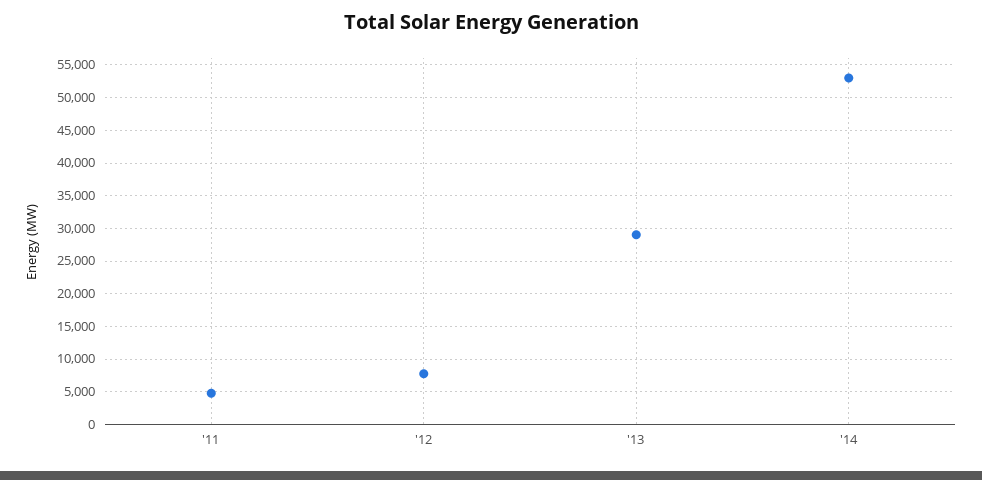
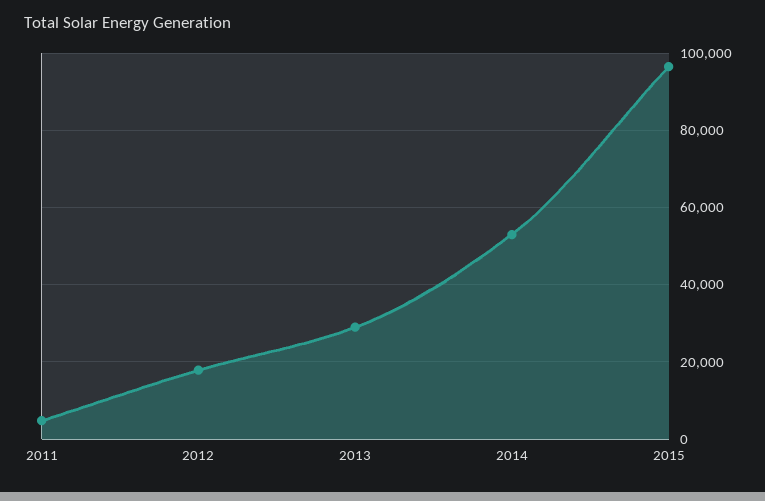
'12: 8000 -> 18000
2015: none -> 96000

